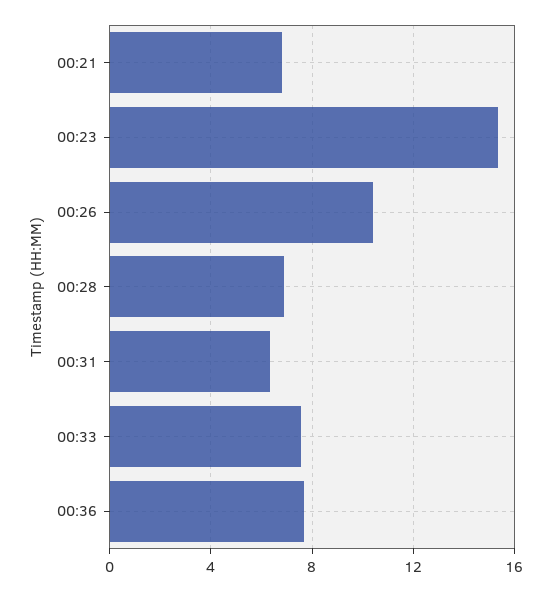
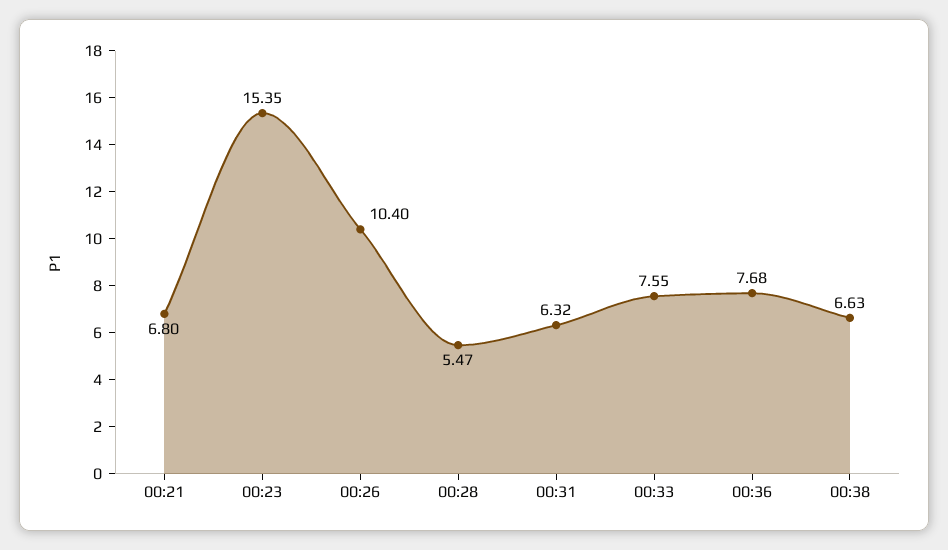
00:28: 7 -> 5.47
00:38: none -> 6.63

